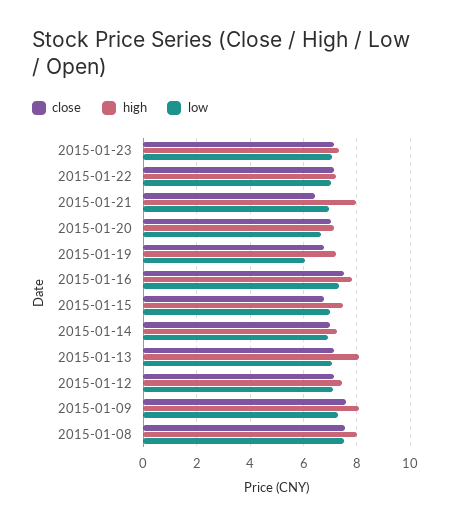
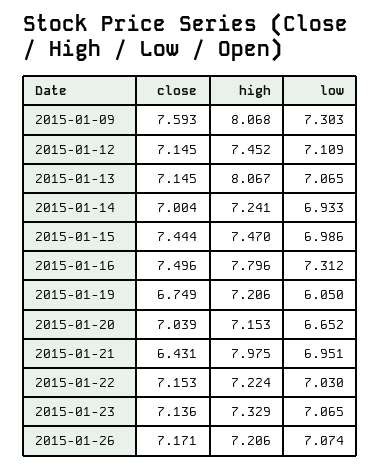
close, 2015-01-15: 6.75 -> 7.444
close, 2015-01-08: 7.5 -> none
high, 2015-01-08: 8 -> none
low, 2015-01-08: 7.5 -> none
close, 2015-01-26: none -> 7.171
high, 2015-01-26: none -> 7.206
low, 2015-01-26: none -> 7.074

